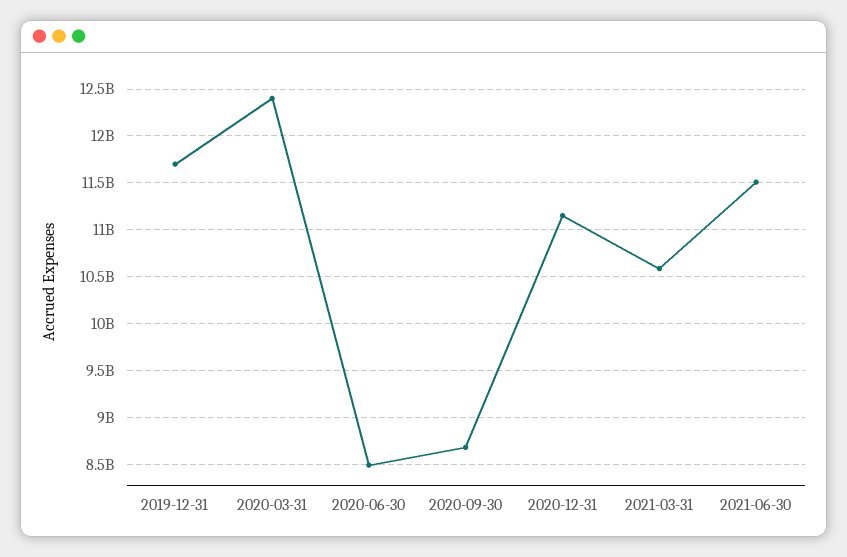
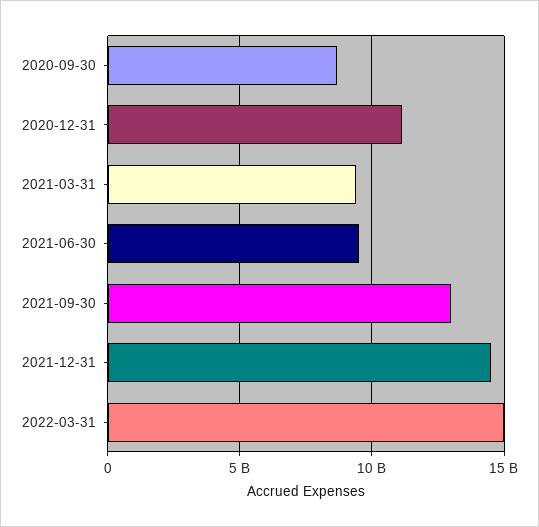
2019-12-31: 11700000000 -> none
2020-03-31: 12400000000 -> none
2020-06-30: 8500000000 -> none
2021-03-31: 10600000000 -> 9500000000
2021-06-30: 11500000000 -> 9500000000
2021-09-30: none -> 13000000000
2021-12-31: none -> 14500000000
2022-03-31: none -> 15000000000

